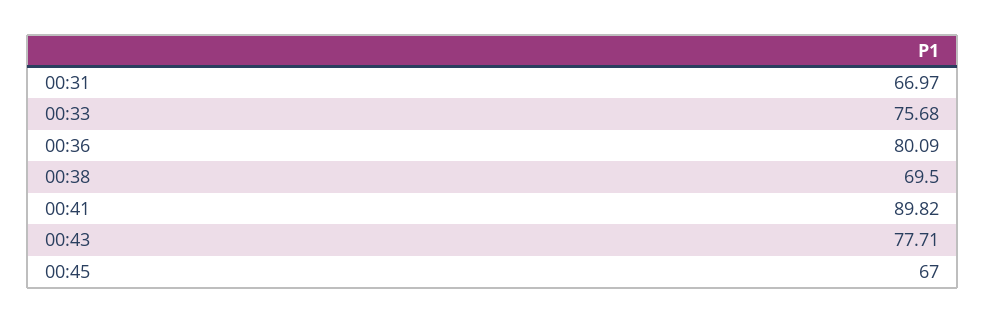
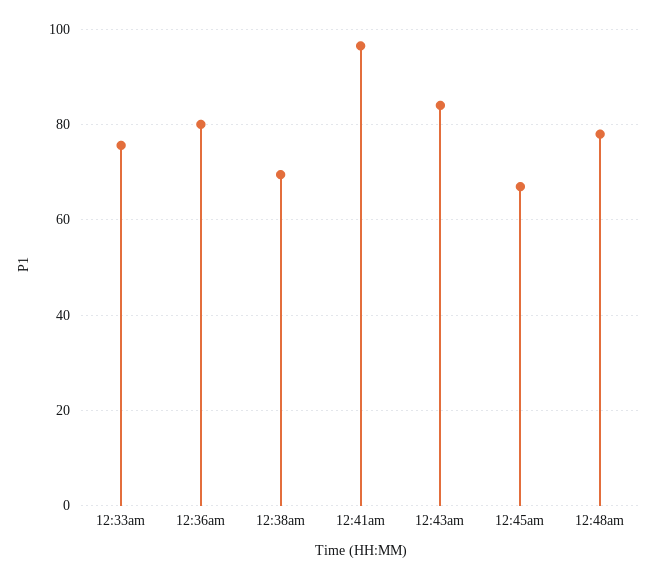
00:31: 66.97 -> none
00:41: 89.82 -> 96
00:43: 77.71 -> 84
12:48am: none -> 78

